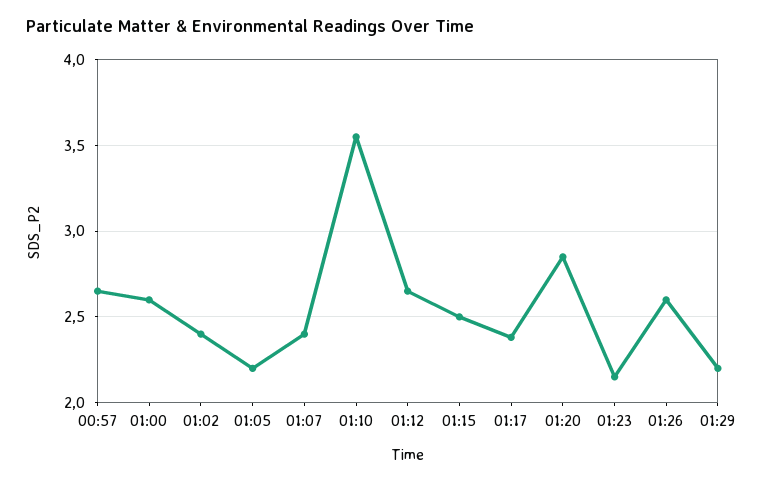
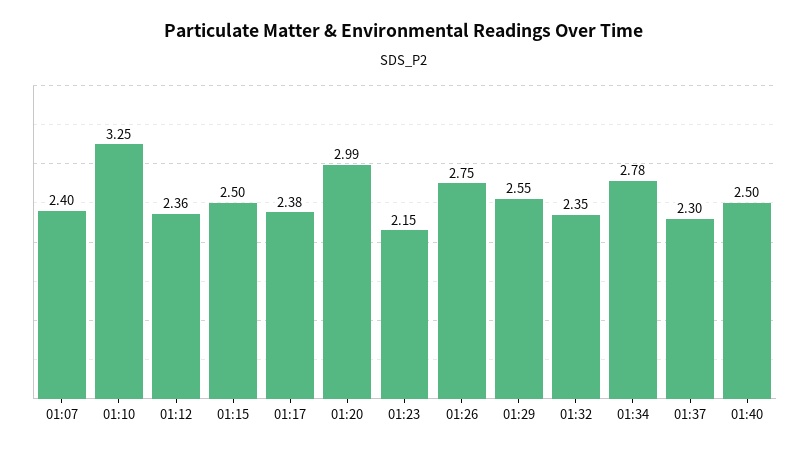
00:57: 2.65 -> none
01:00: 2.6 -> none
01:02: 2.4 -> none
01:05: 2.2 -> none
01:10: 3.55 -> 3.25
01:12: 2.65 -> 2.36
01:20: 2.85 -> 2.99
01:26: 2.6 -> 2.75
01:29: 2.2 -> 2.55
01:32: none -> 2.35
01:34: none -> 2.78
01:37: none -> 2.3
01:40: none -> 2.5

